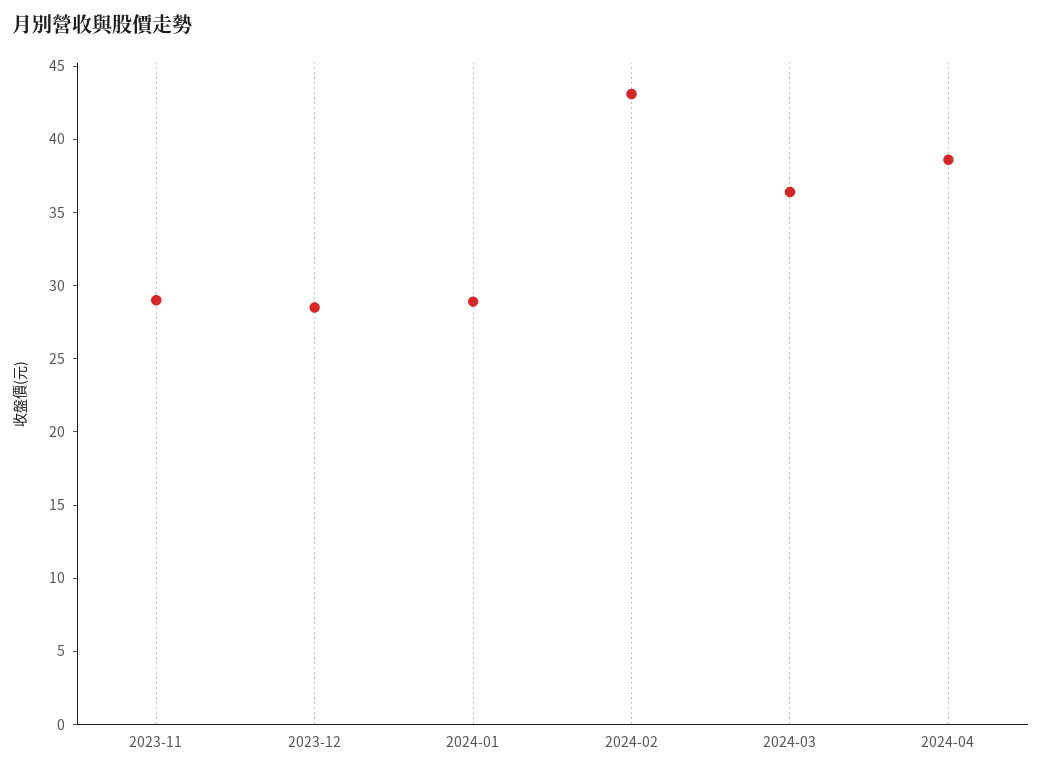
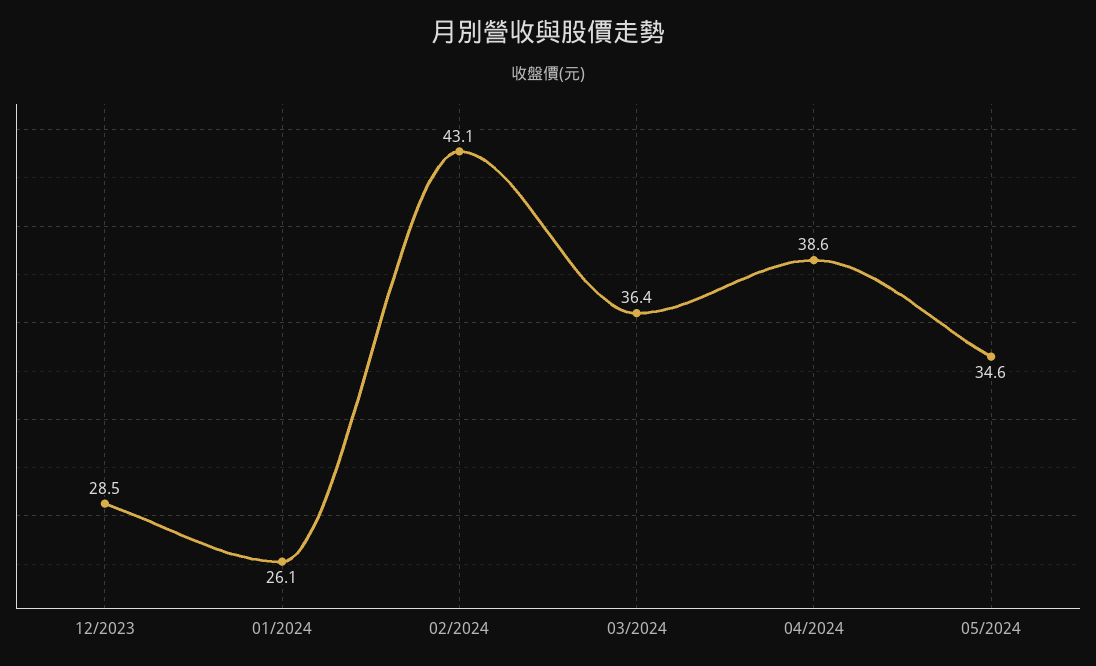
2023-11: 29 -> none
2024-01: 29 -> 26.1
05/2024: none -> 34.6

